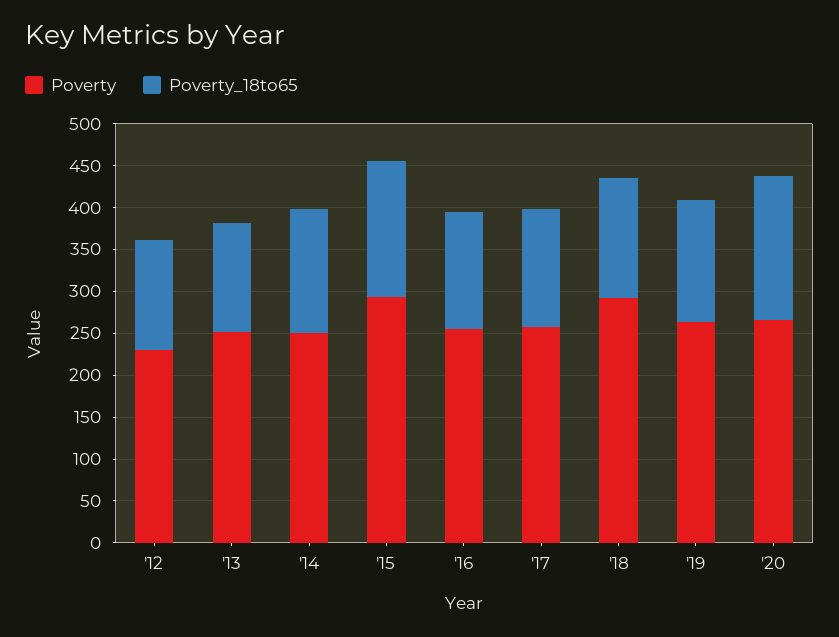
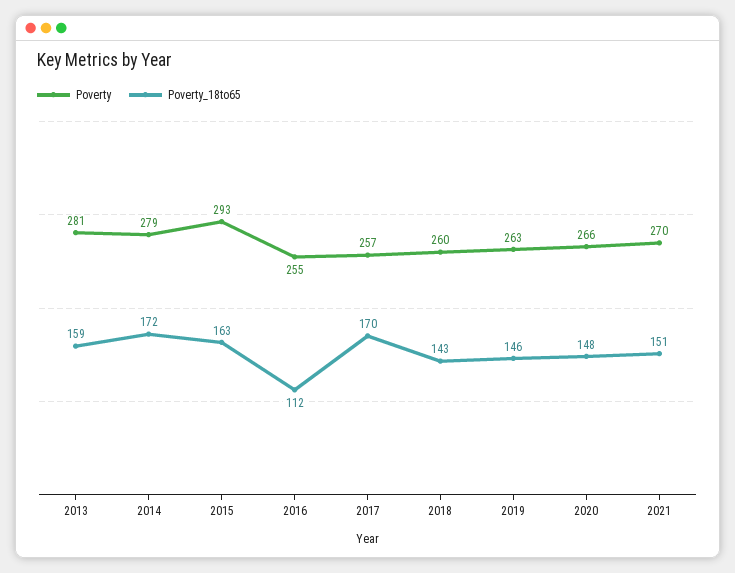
Poverty, '12: 230 -> none
Poverty_18to65, '12: 130 -> none
Poverty, '13: 250 -> 281
Poverty_18to65, '13: 130 -> 159
Poverty, '14: 250 -> 279
Poverty_18to65, '14: 150 -> 172
Poverty_18to65, '16: 140 -> 112
Poverty_18to65, '17: 140 -> 170
Poverty, '18: 290 -> 260
Poverty_18to65, '20: 170 -> 148
Poverty, 2021: none -> 270
Poverty_18to65, 2021: none -> 151

